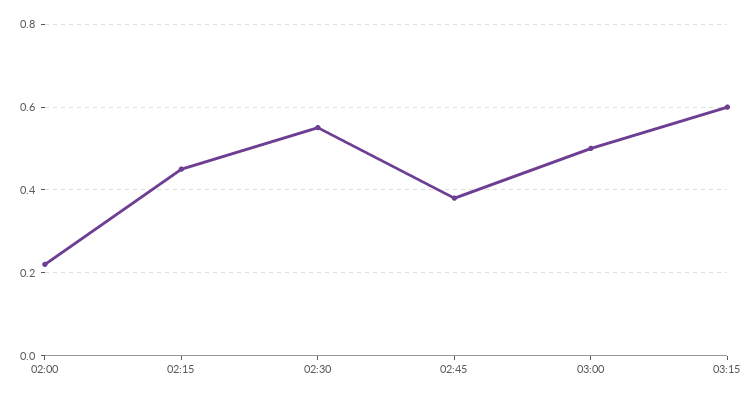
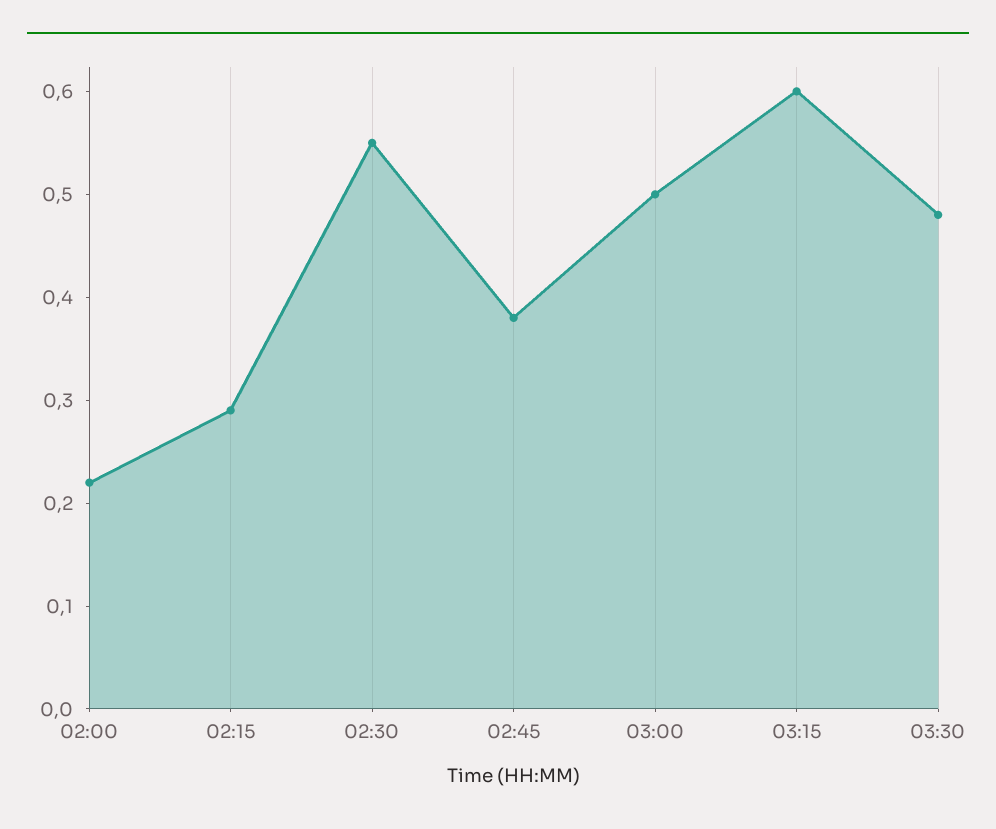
02:15: 0.45 -> 0.29
03:30: none -> 0.48

